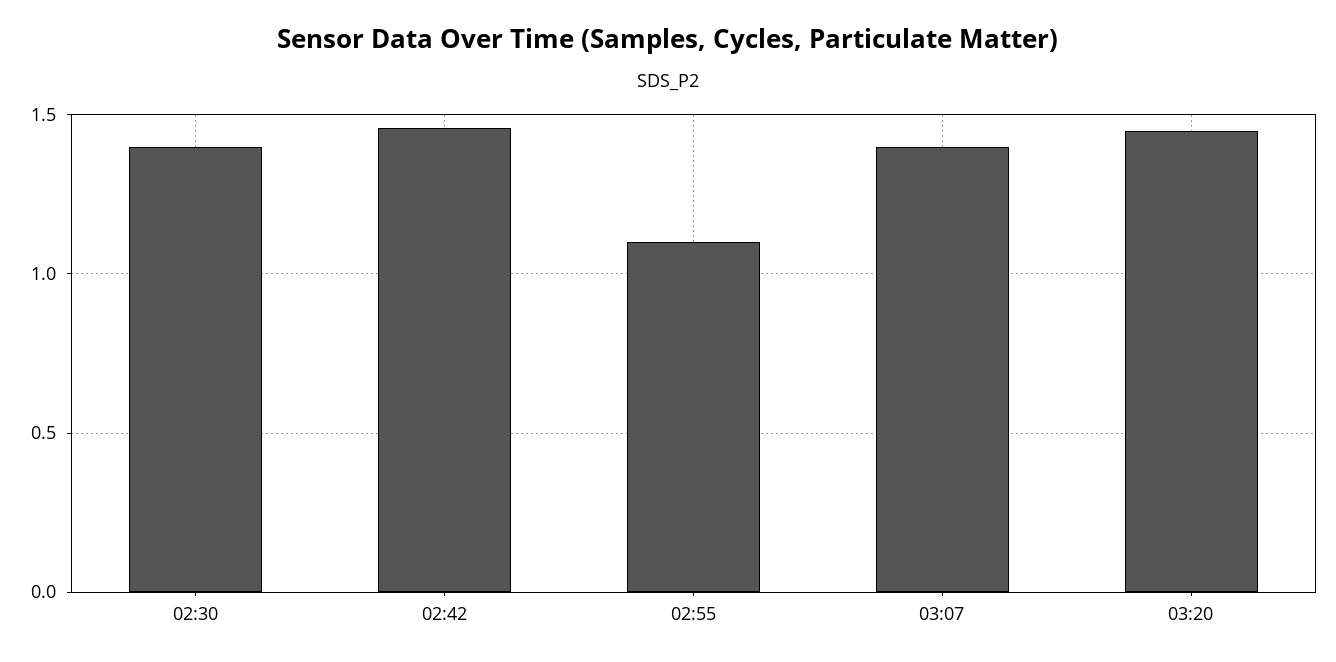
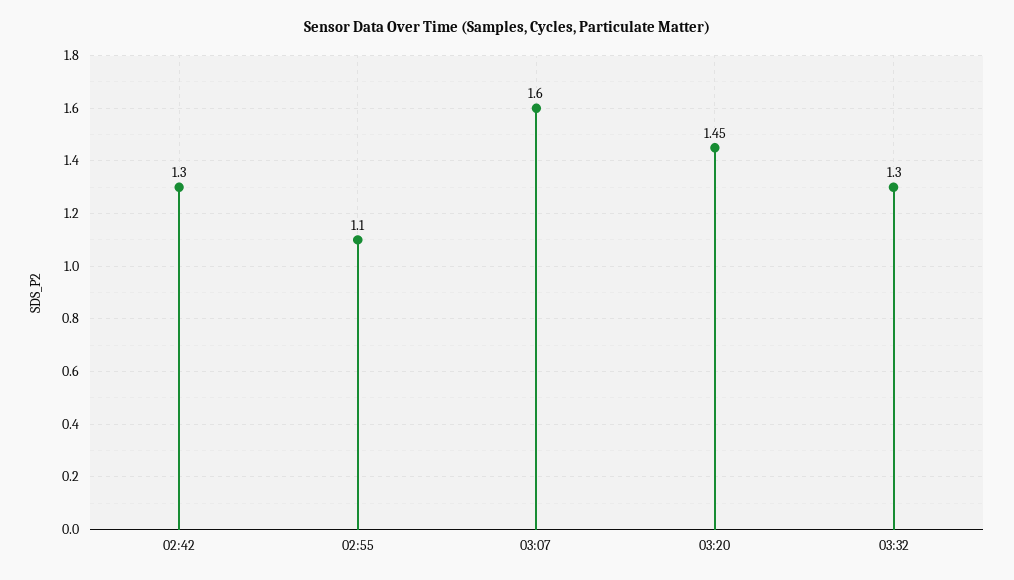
02:30: 1.4 -> none
02:42: 1.45 -> 1.3
03:07: 1.4 -> 1.6
03:32: none -> 1.3

